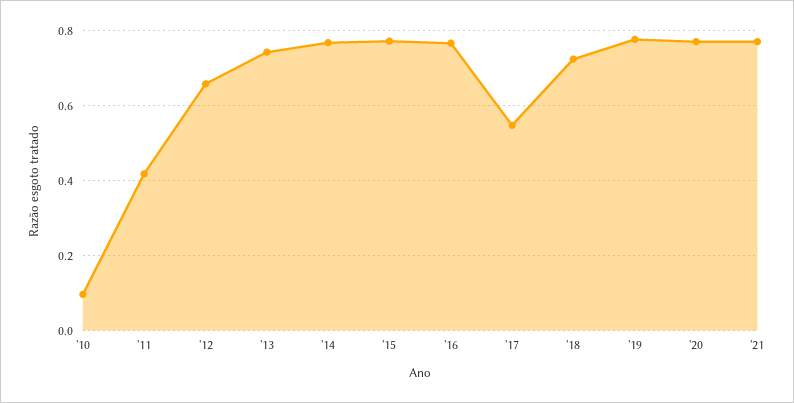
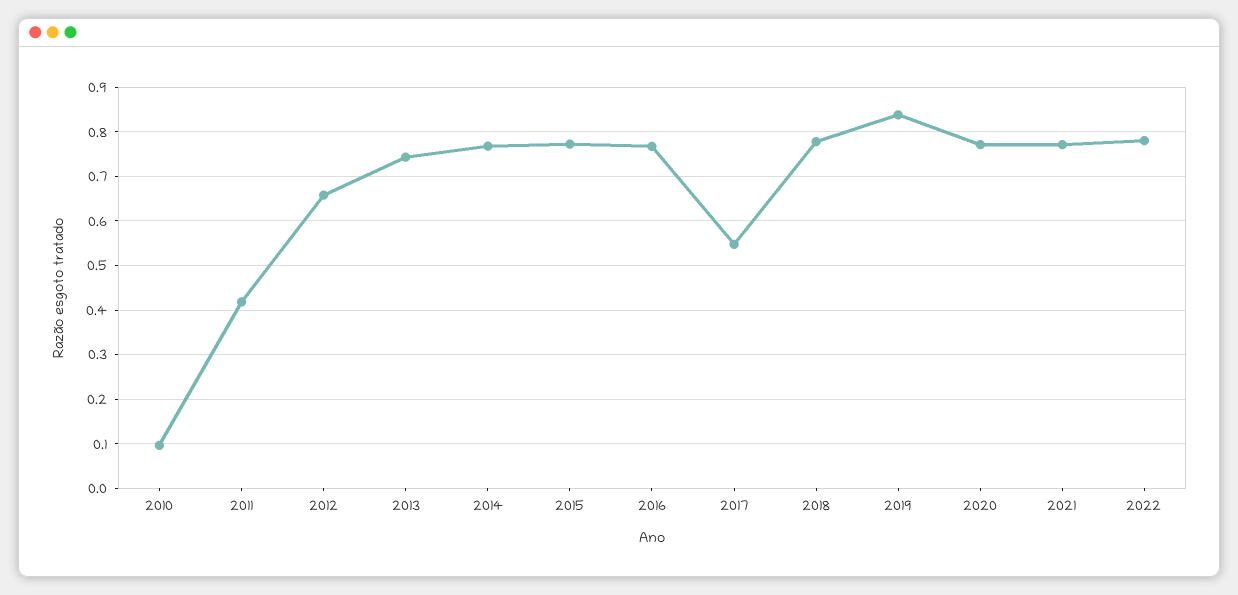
'18: 0.72 -> 0.78
'19: 0.78 -> 0.84
2022: none -> 0.78

